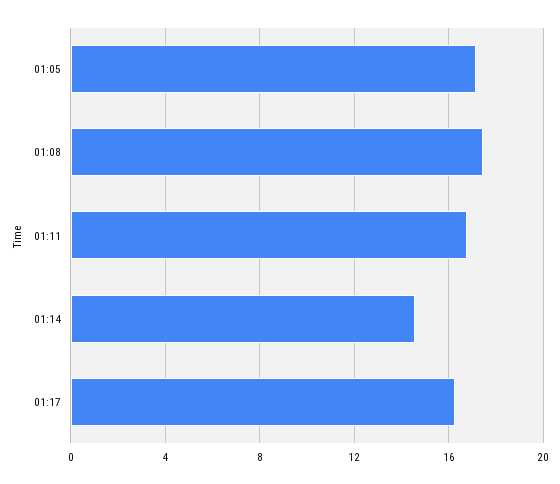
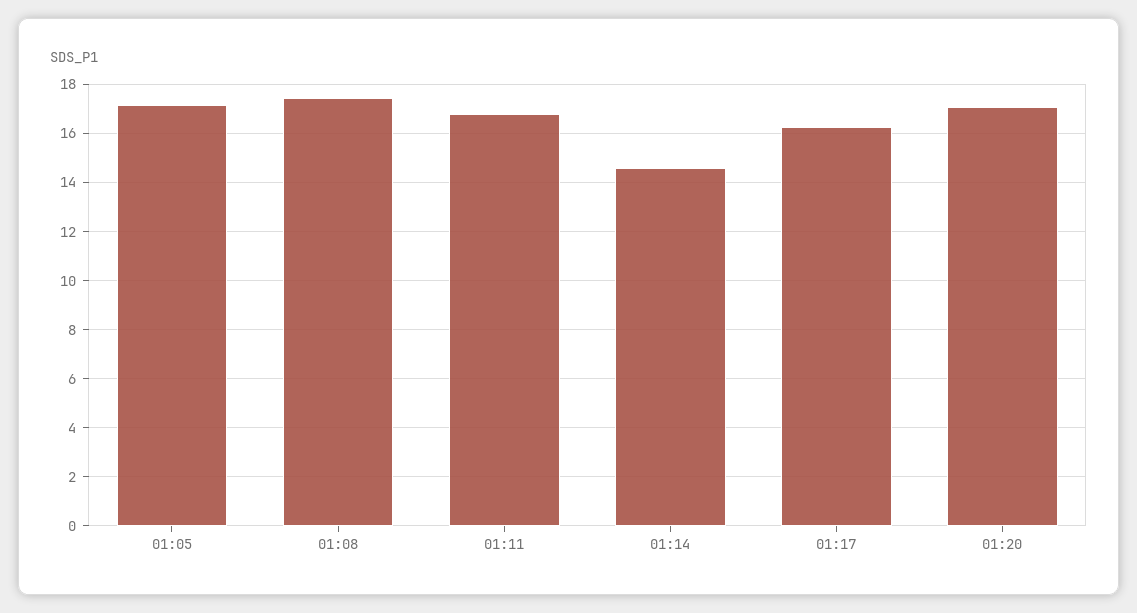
01:20: none -> 17

